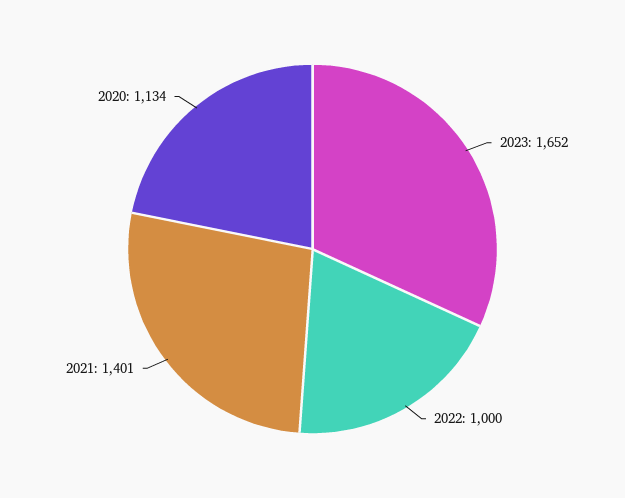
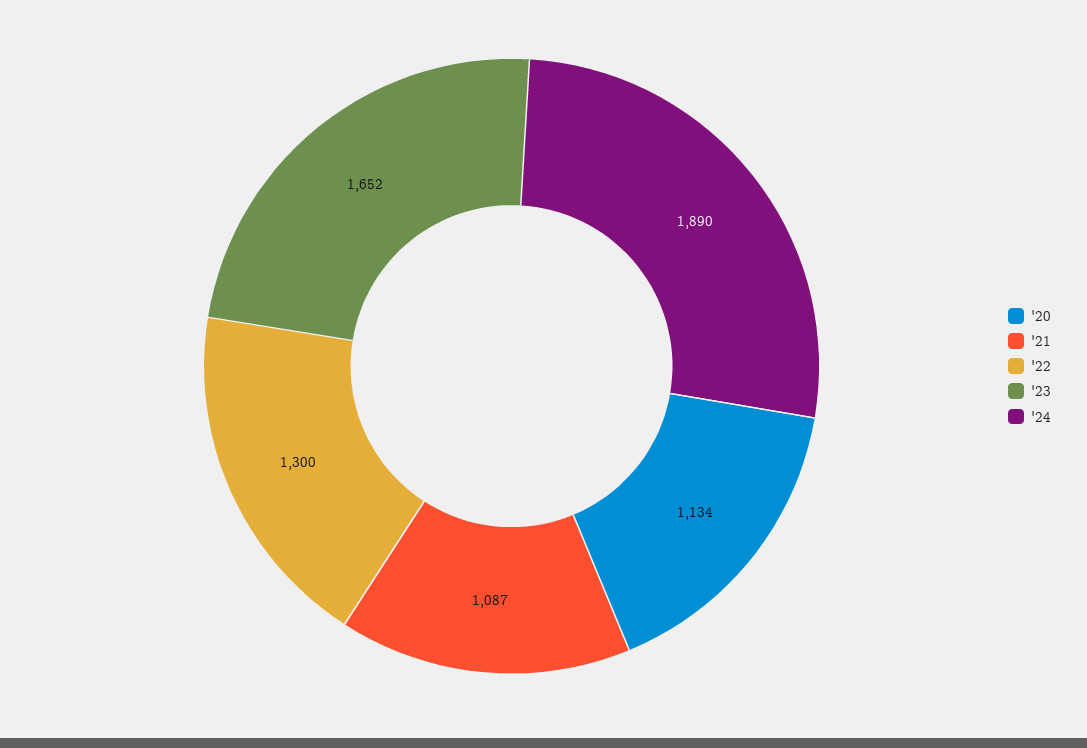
2022: 1000 -> 1300
2021: 1401 -> 1087
'24: none -> 1890

